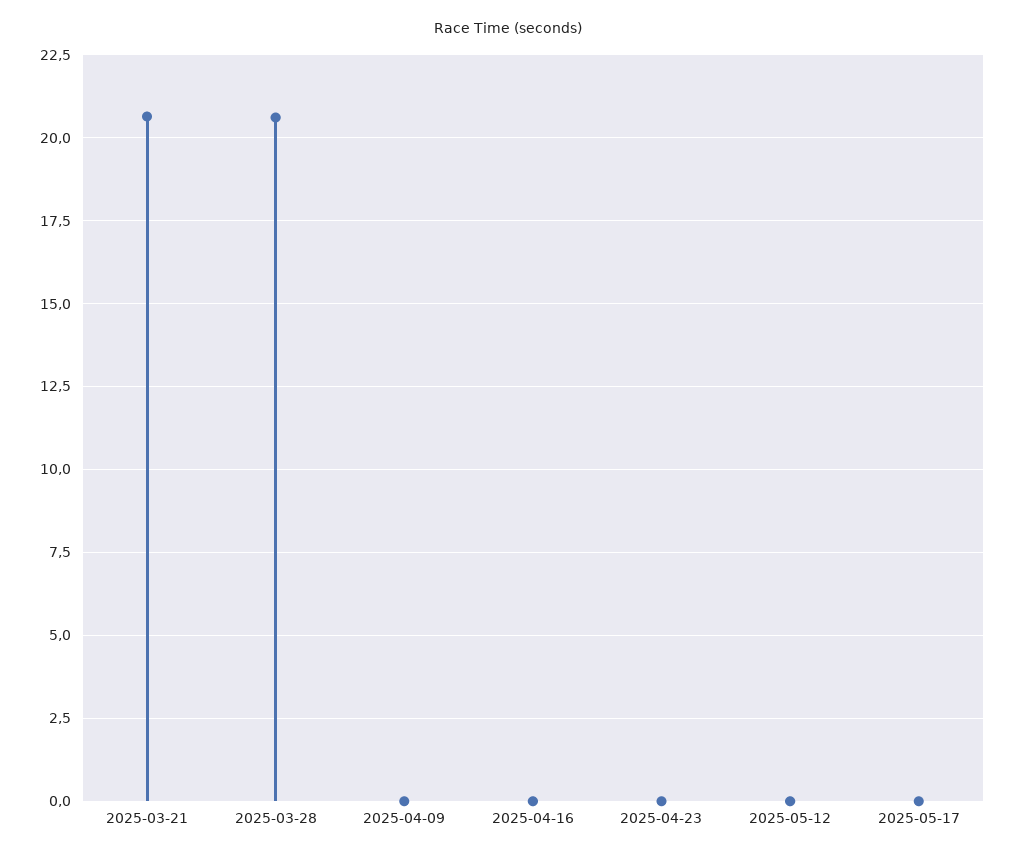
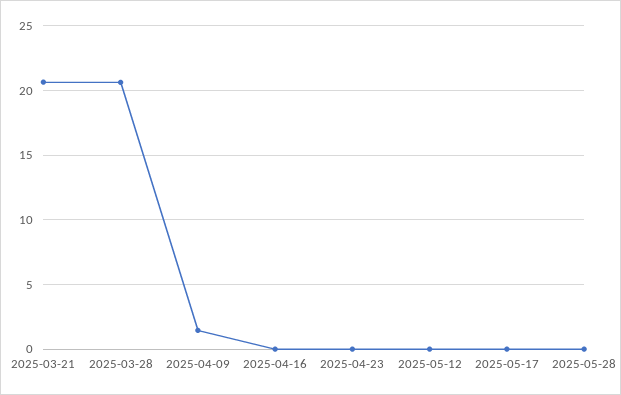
2025-04-09: 0 -> 1.5
2025-05-28: none -> 0

